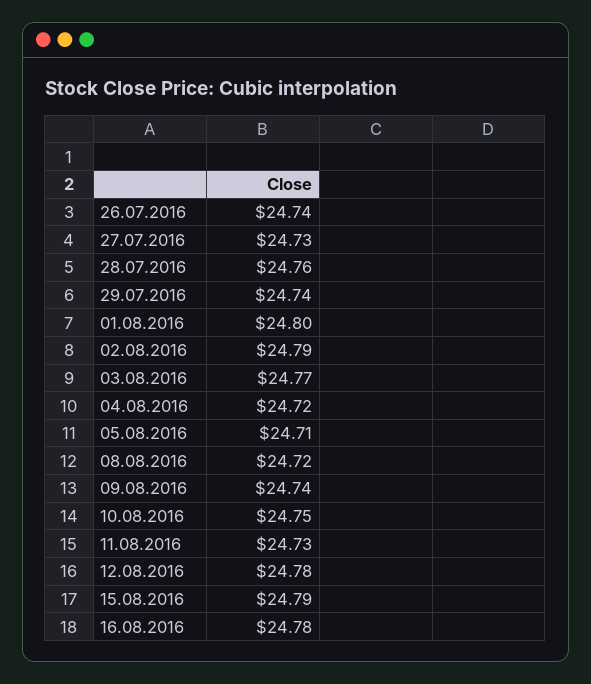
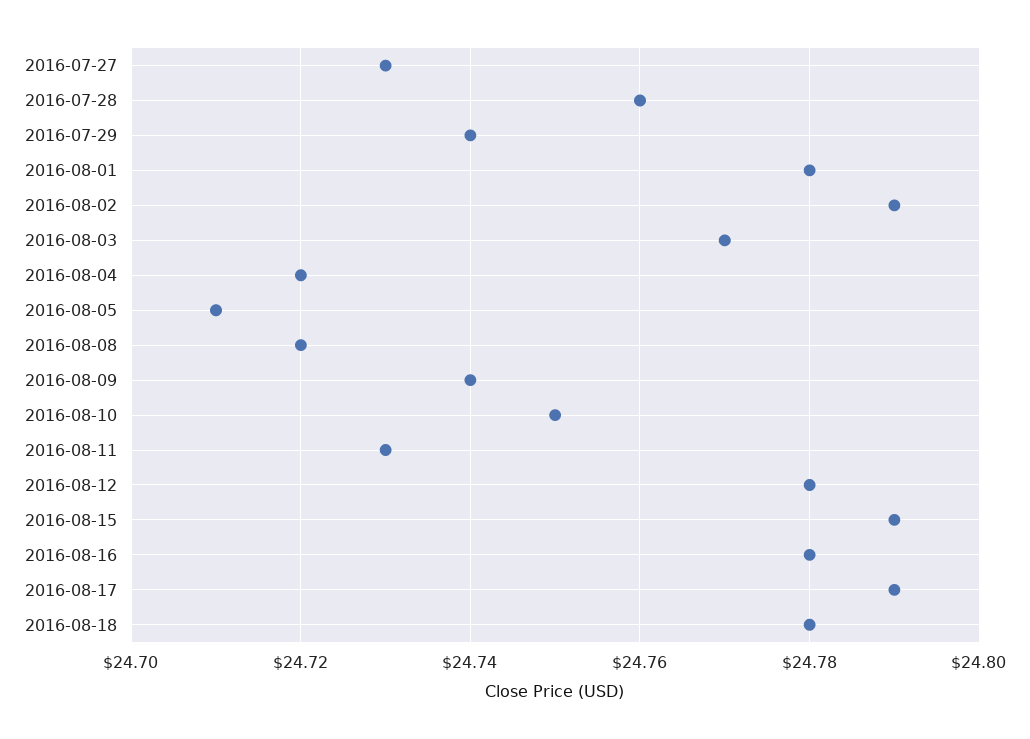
26.07.2016: 24.74 -> none
01.08.2016: 24.8 -> 24.78
2016-08-17: none -> 24.79
2016-08-18: none -> 24.78

